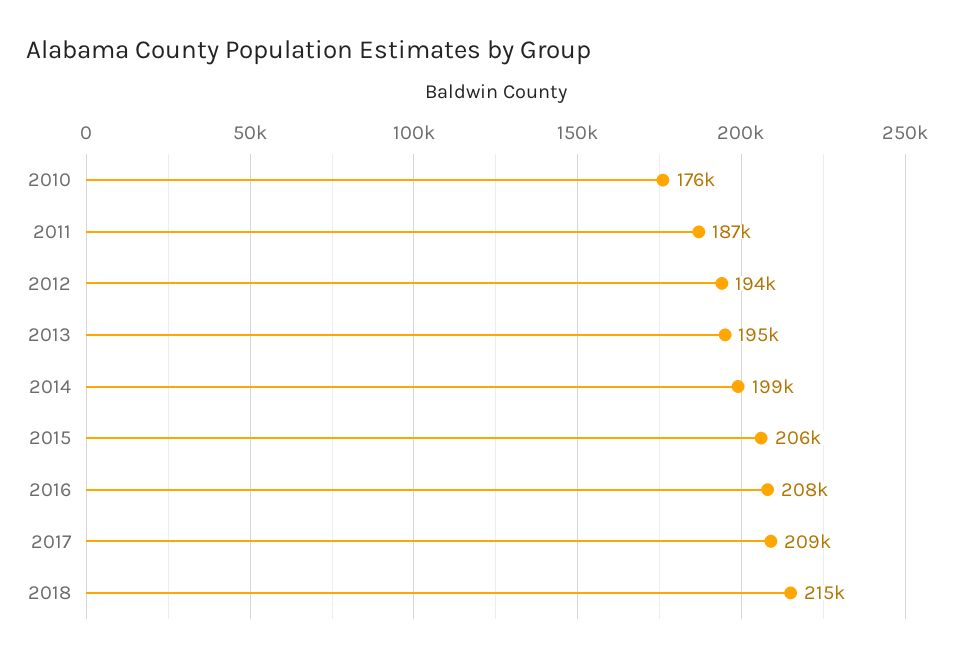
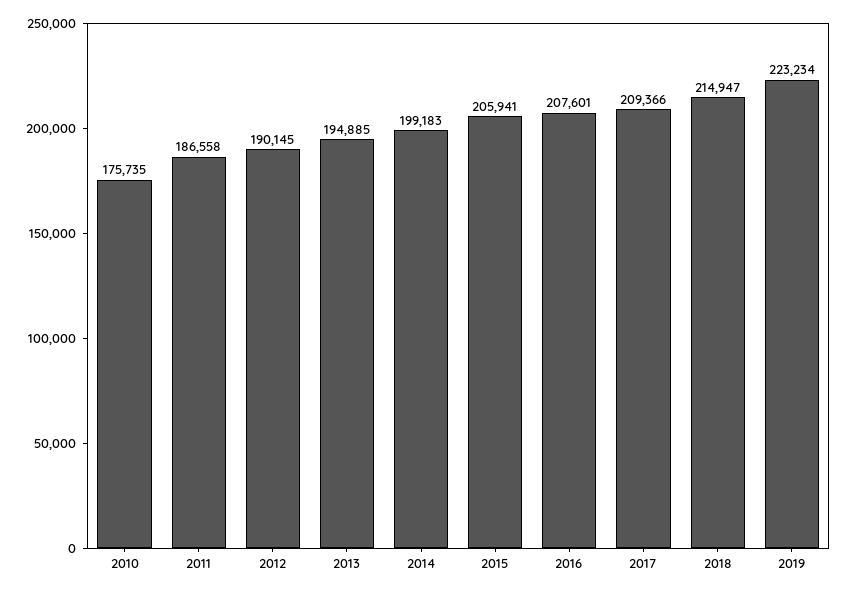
2012: 194000 -> 190145
2019: none -> 223234

